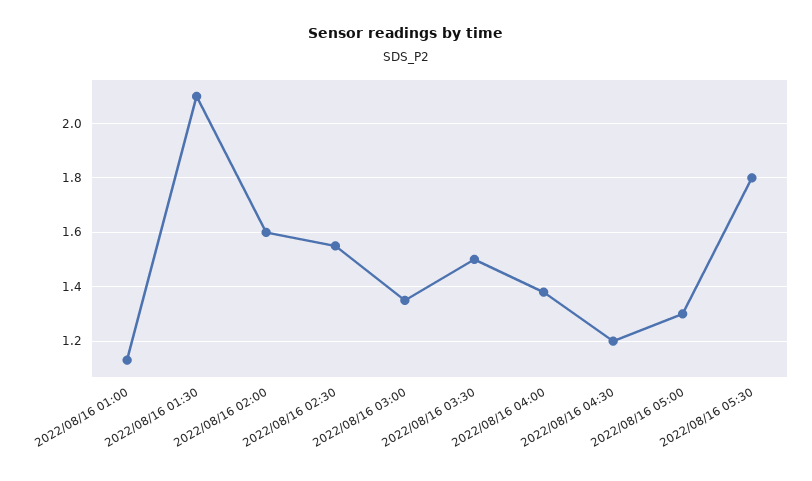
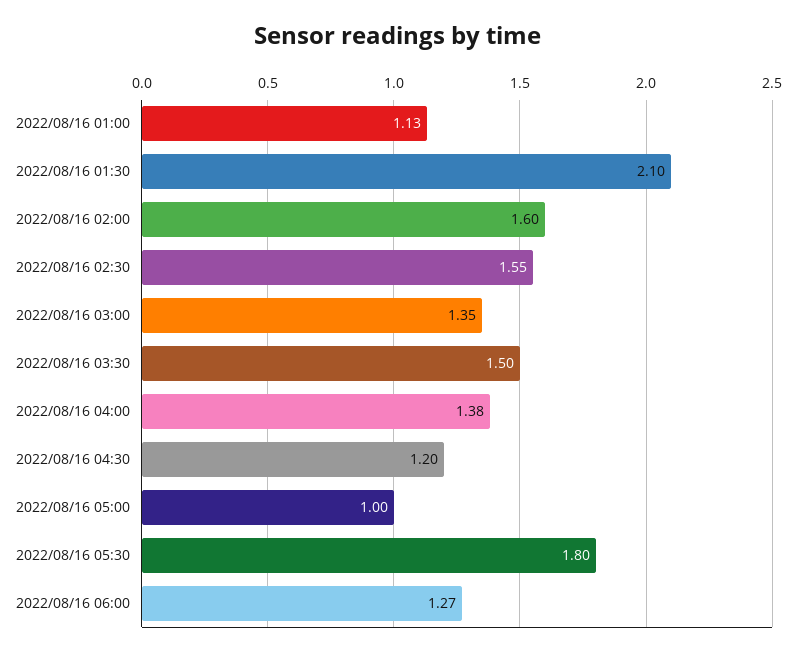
2022/08/16 05:00: 1.3 -> 1
2022/08/16 06:00: none -> 1.27

